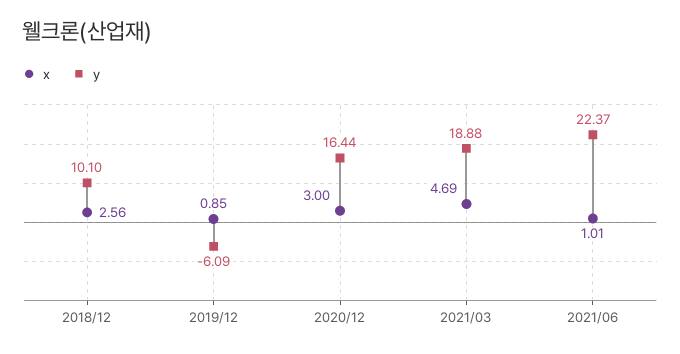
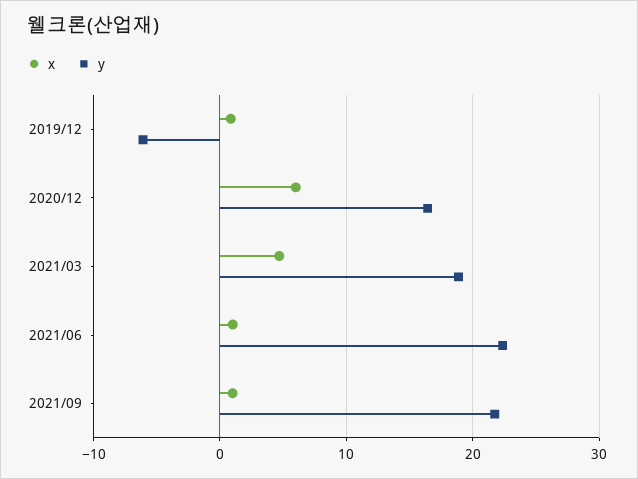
x, 2018/12: 2.56 -> none
y, 2018/12: 10.1 -> none
x, 2020/12: 3 -> 6
x, 2021/09: none -> 1
y, 2021/09: none -> 22

